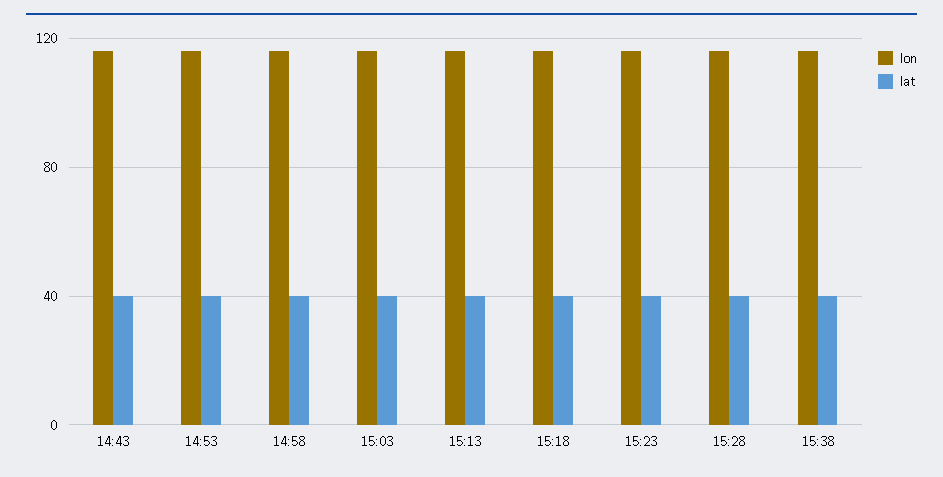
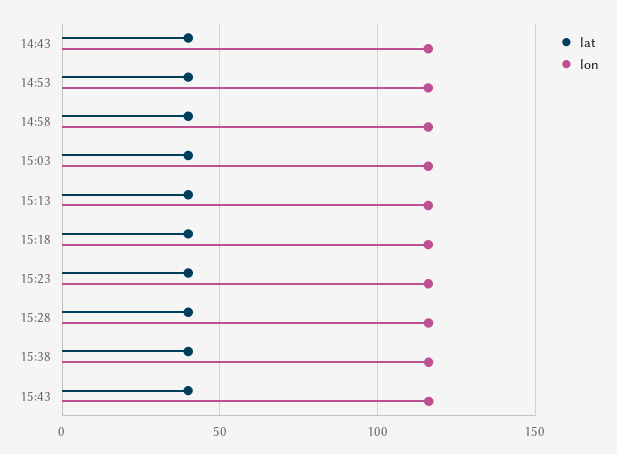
lat, 15:43: none -> 40
lon, 15:43: none -> 115

